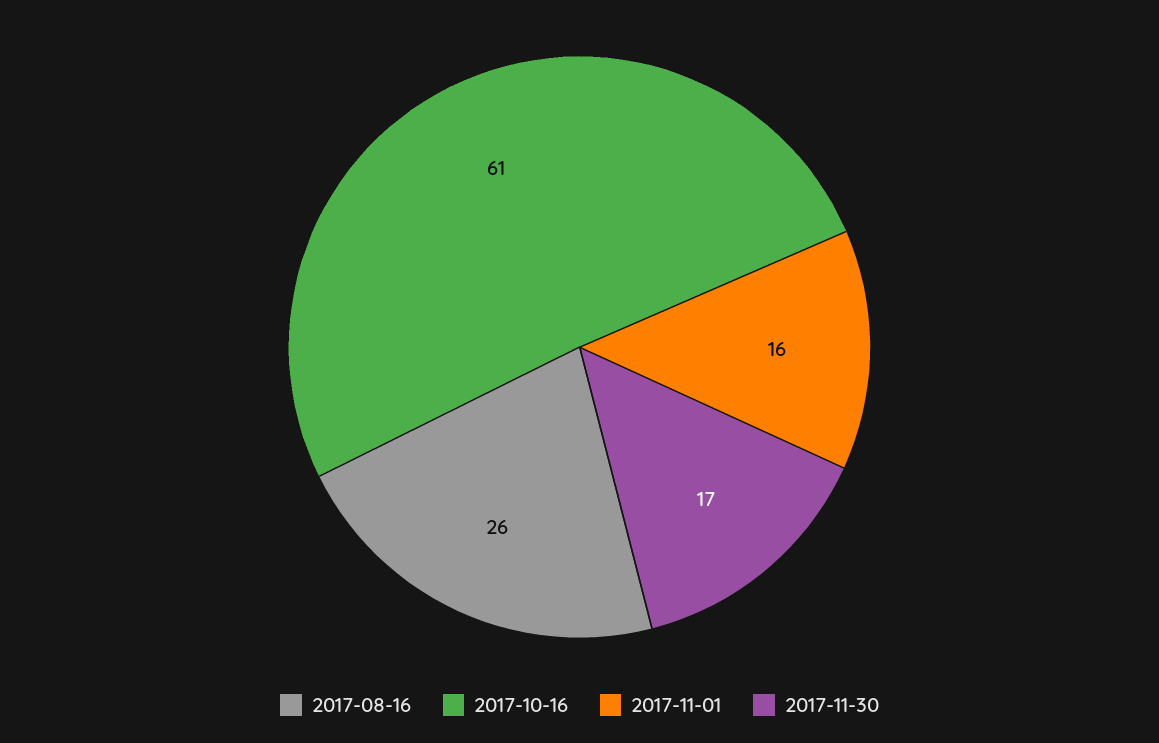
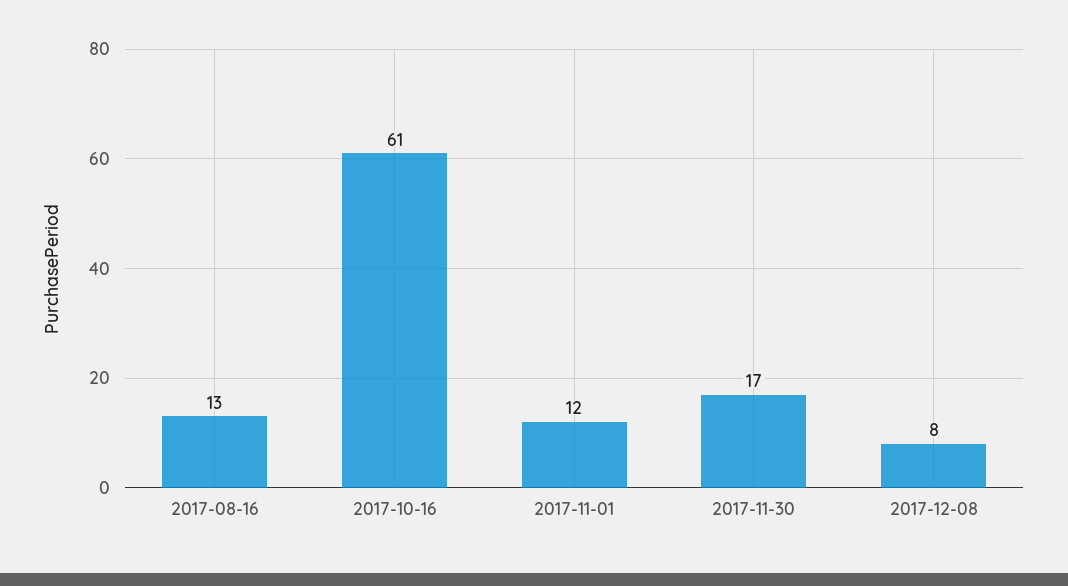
2017-08-16: 26 -> 13
2017-11-01: 16 -> 12
2017-12-08: none -> 8

